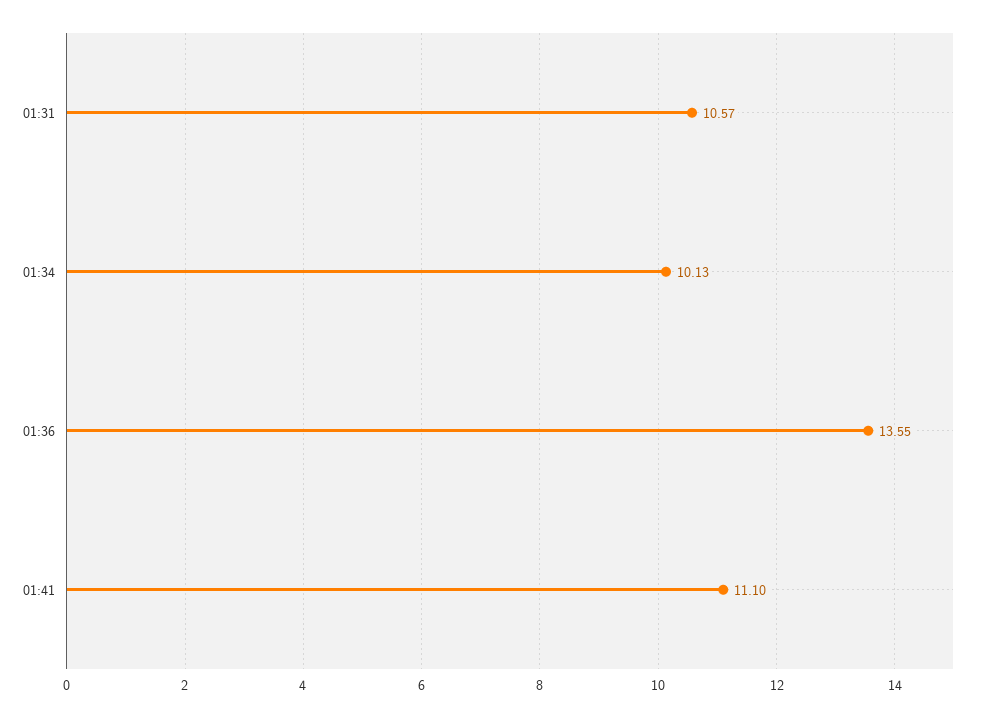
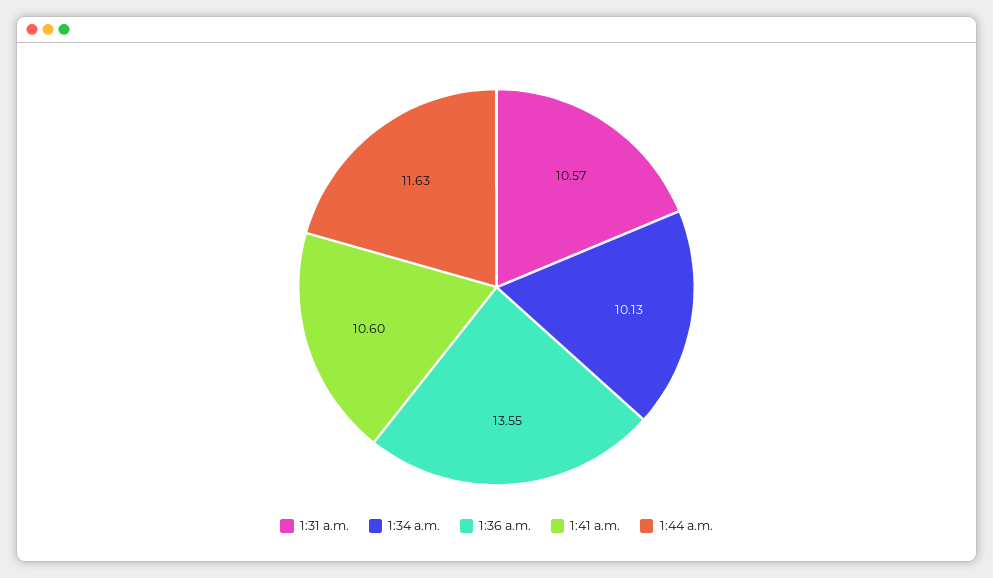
01:41: 11.1 -> 10.6
1:44 a.m.: none -> 11.63

